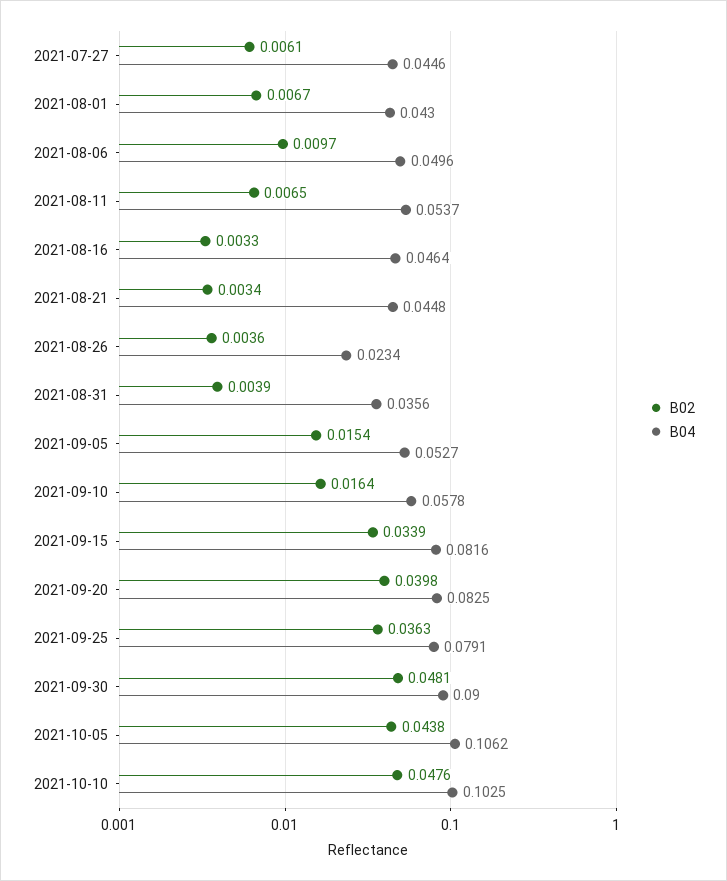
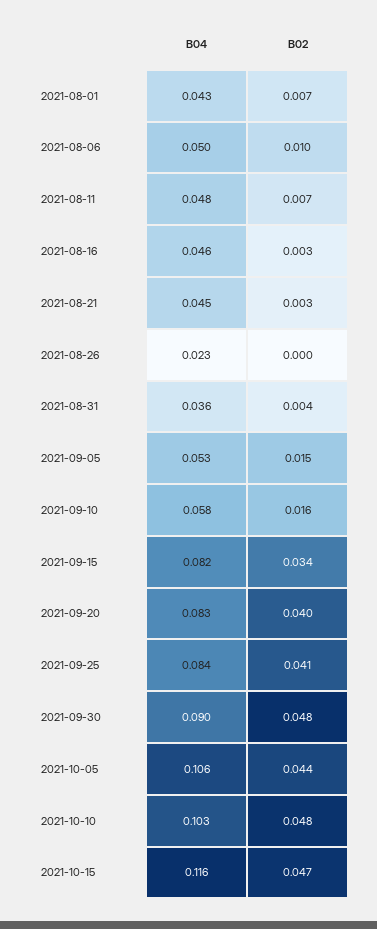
B02, 2021-07-27: 0.0061 -> none
B04, 2021-07-27: 0.0446 -> none
B04, 2021-08-11: 0.0537 -> 0.048
B02, 2021-08-26: 0.0036 -> 0
B02, 2021-09-25: 0.0363 -> 0.041
B04, 2021-09-25: 0.0791 -> 0.084
B04, 2021-10-15: none -> 0.116
B02, 2021-10-15: none -> 0.047

